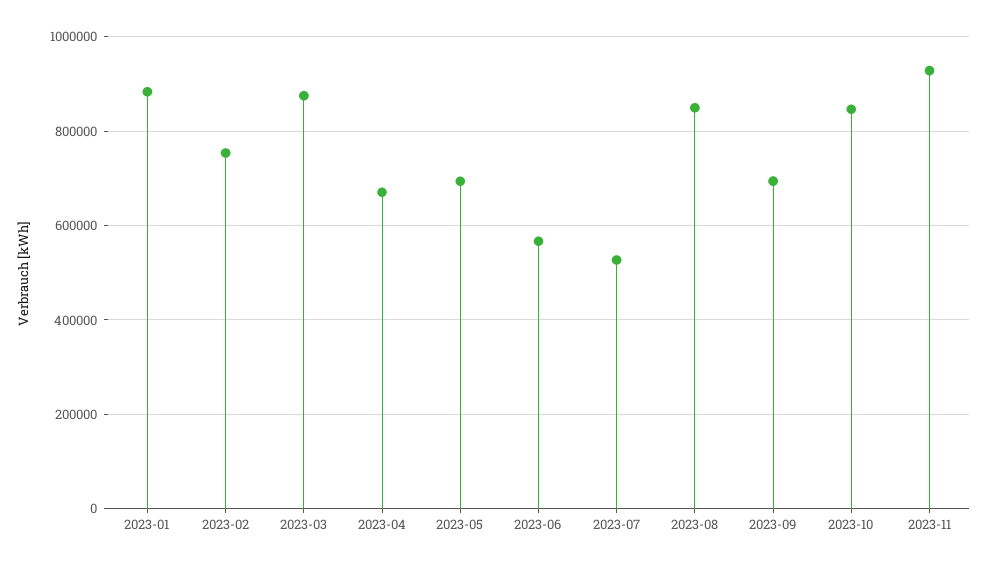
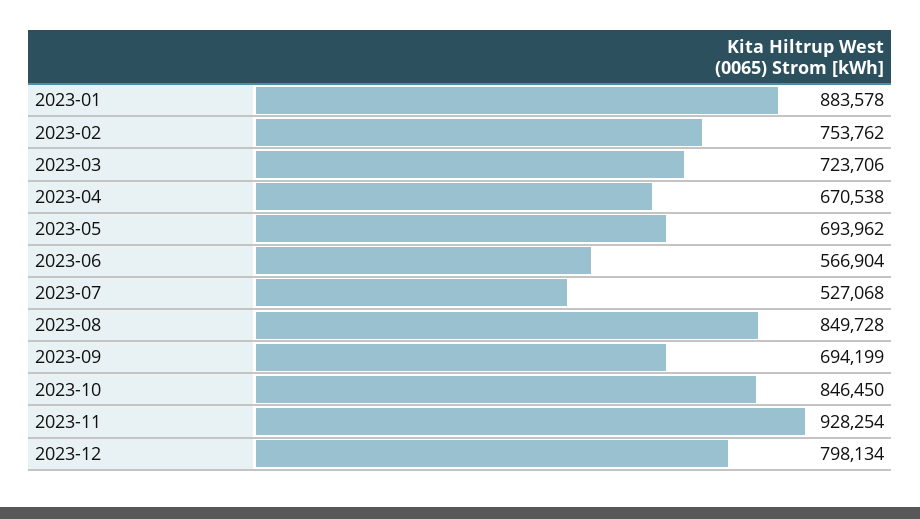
2023-03: 880000 -> 723706
2023-12: none -> 798134

